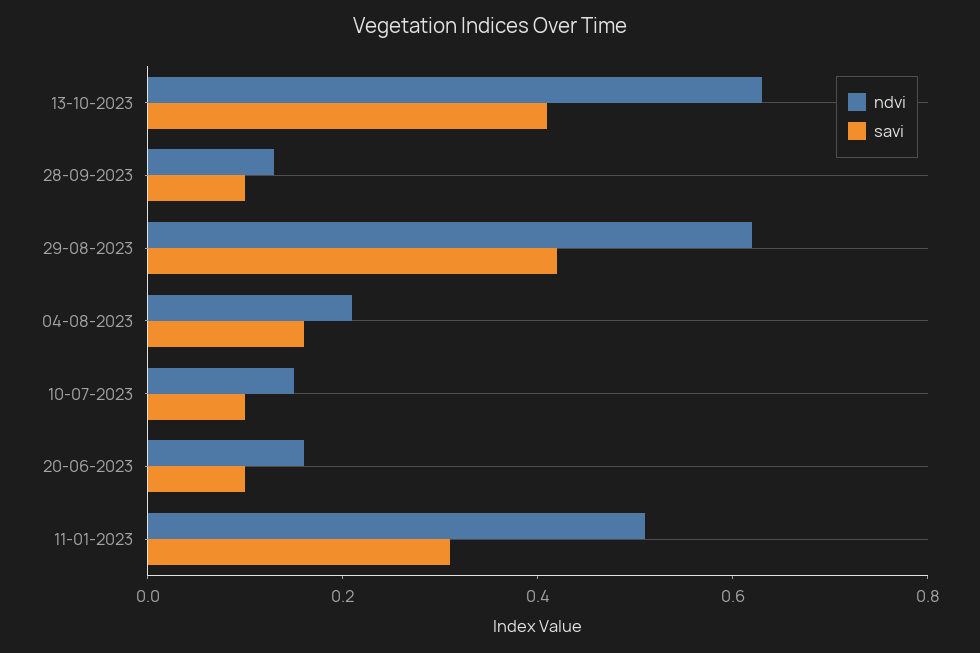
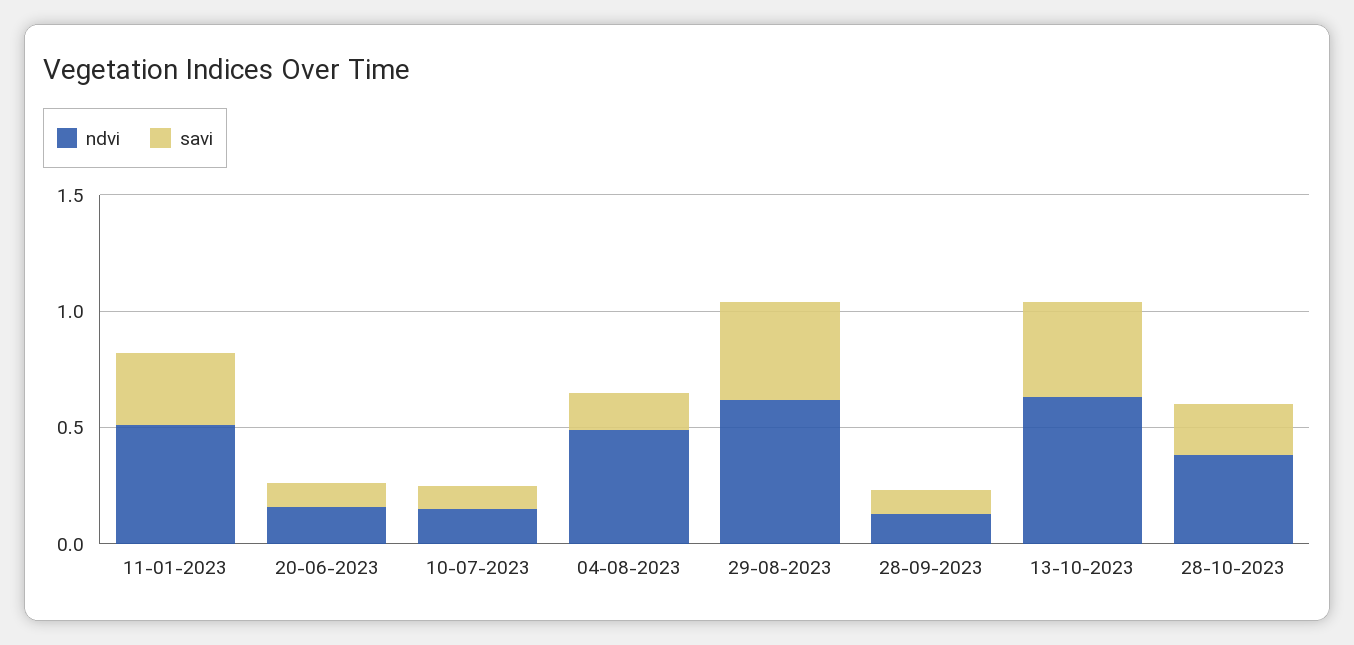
ndvi, 04-08-2023: 0.2 -> 0.5
ndvi, 28-10-2023: none -> 0.4
savi, 28-10-2023: none -> 0.2

